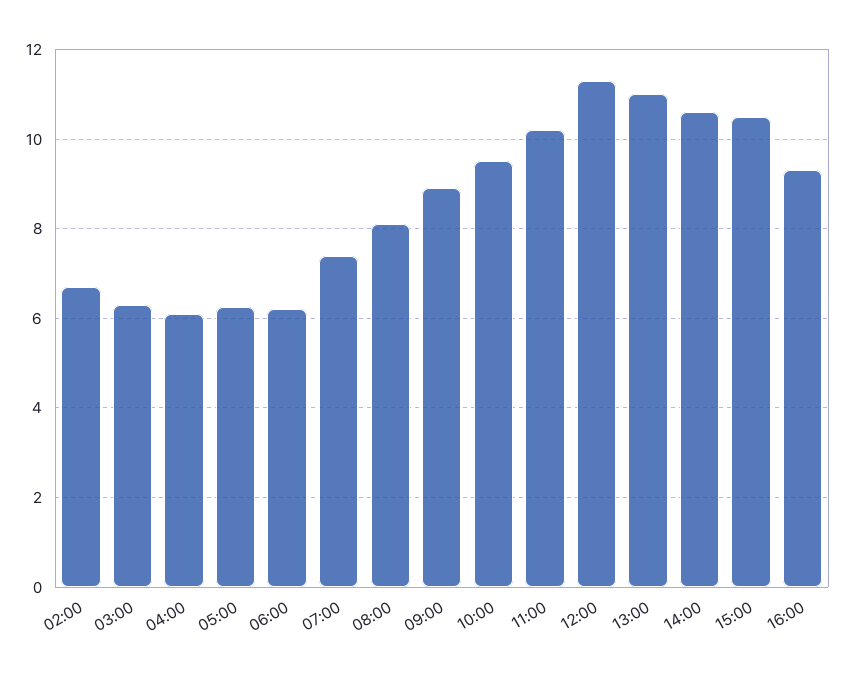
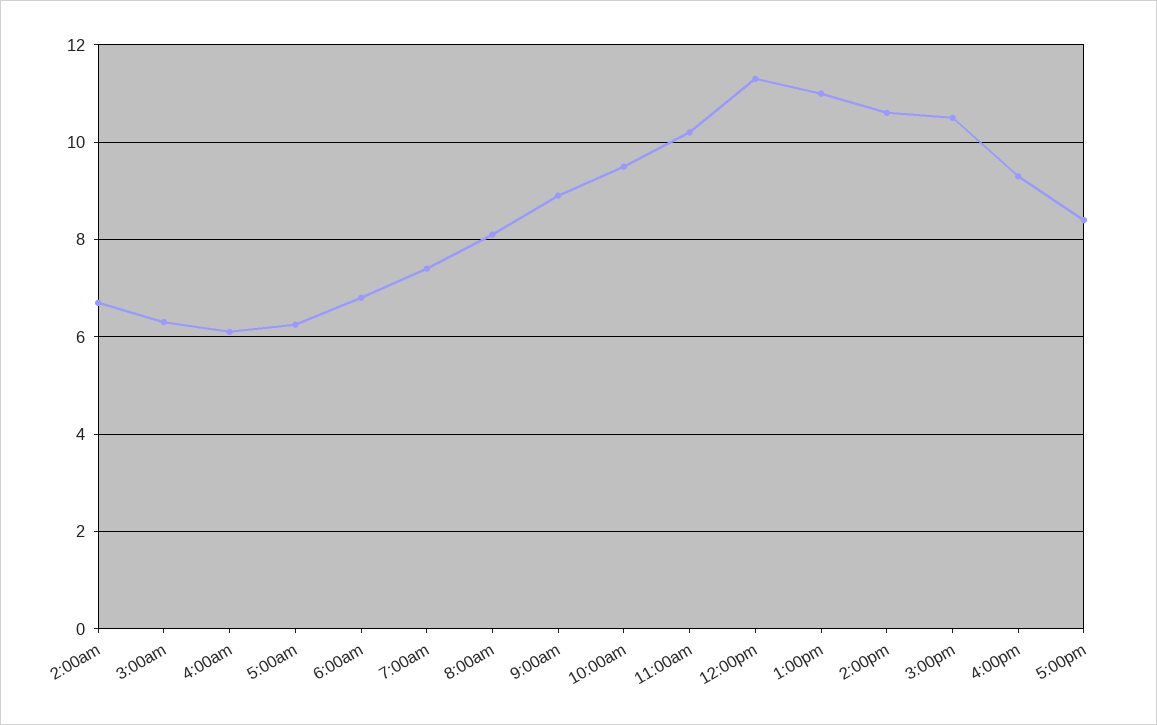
06:00: 6.2 -> 6.8
5:00pm: none -> 8.4

